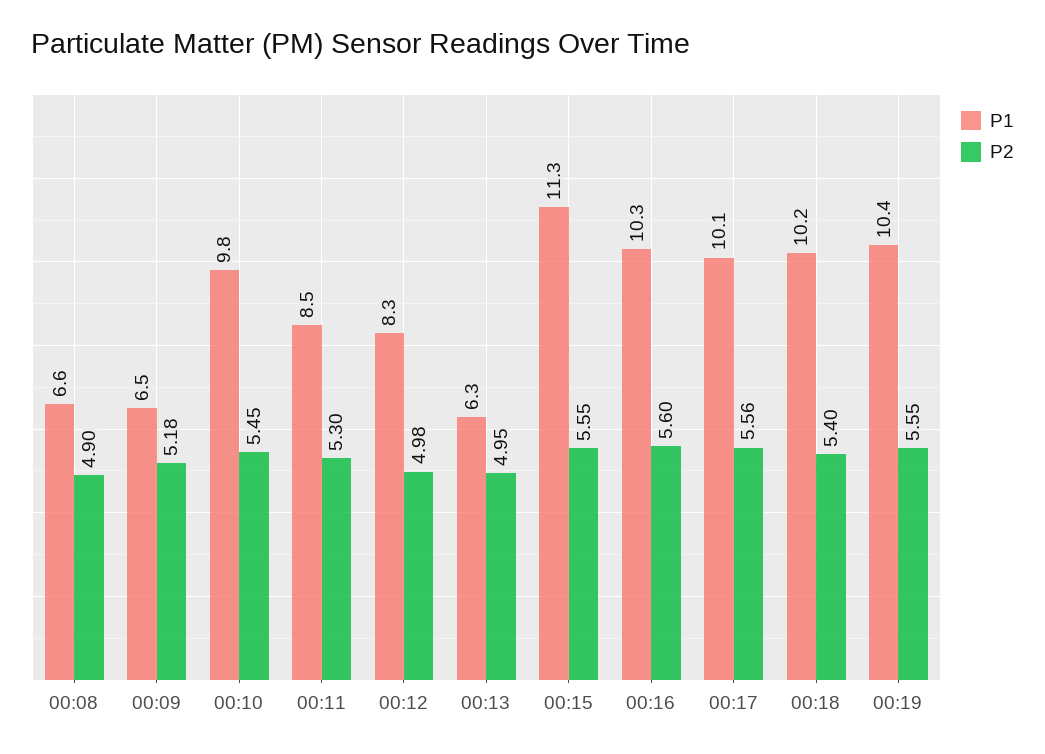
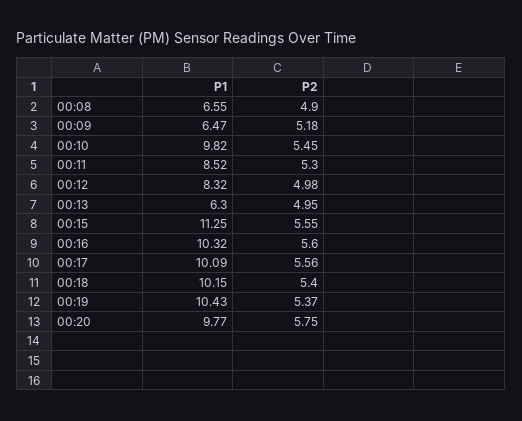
P2, 00:19: 5.55 -> 5.37
P1, 00:20: none -> 9.77
P2, 00:20: none -> 5.75

